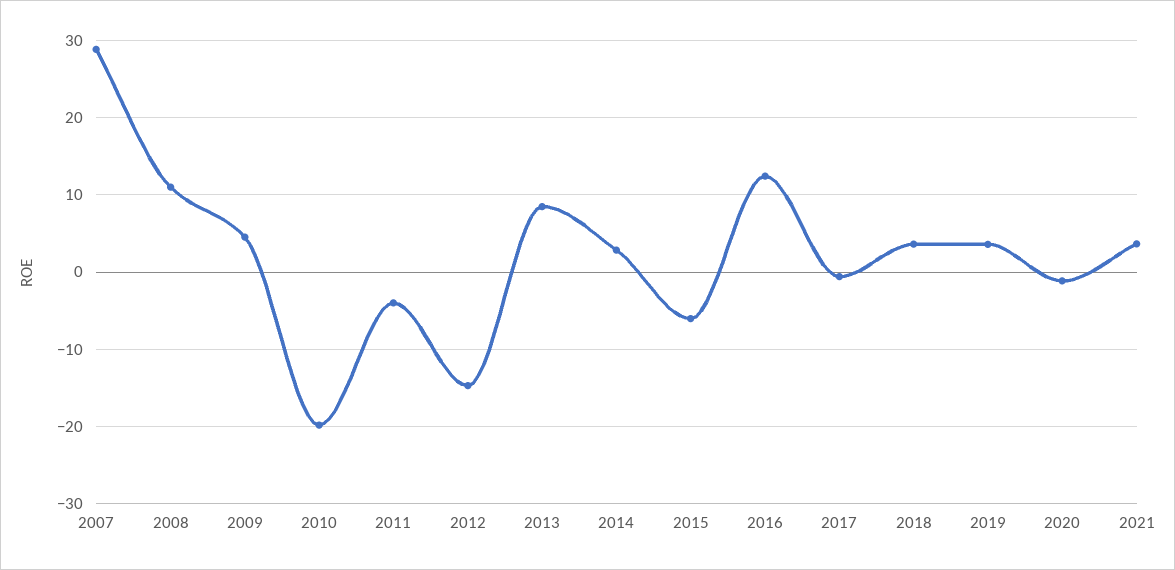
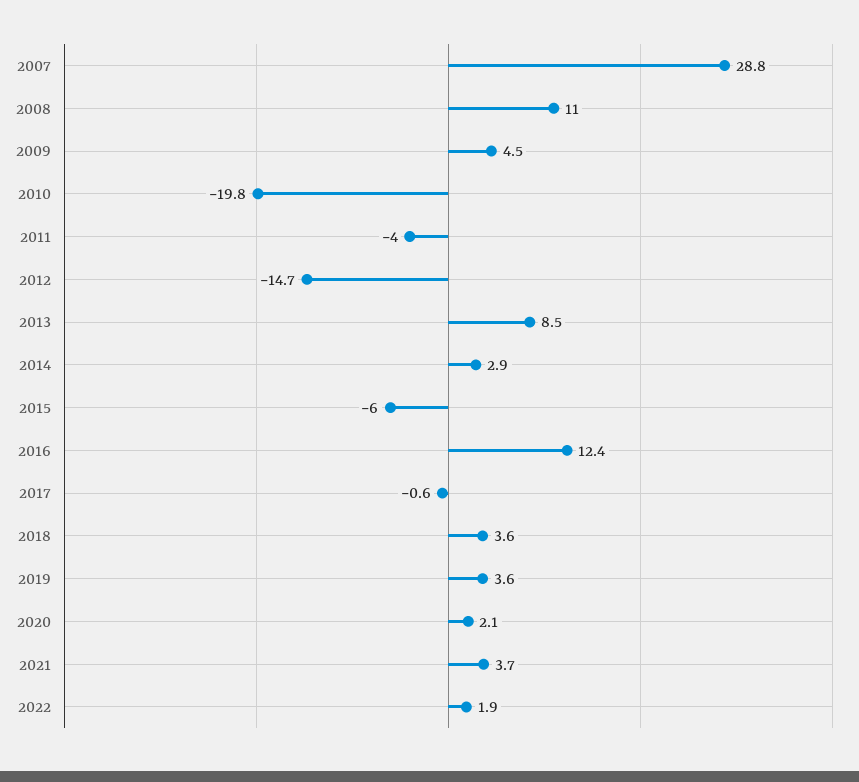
2020: -1 -> 2.1
2022: none -> 1.9

